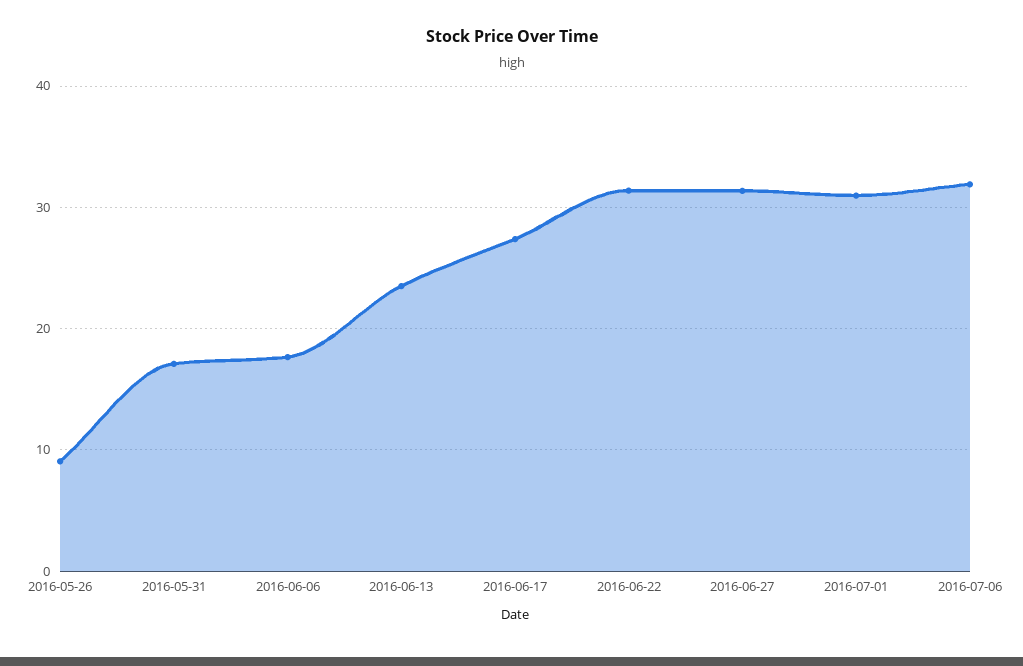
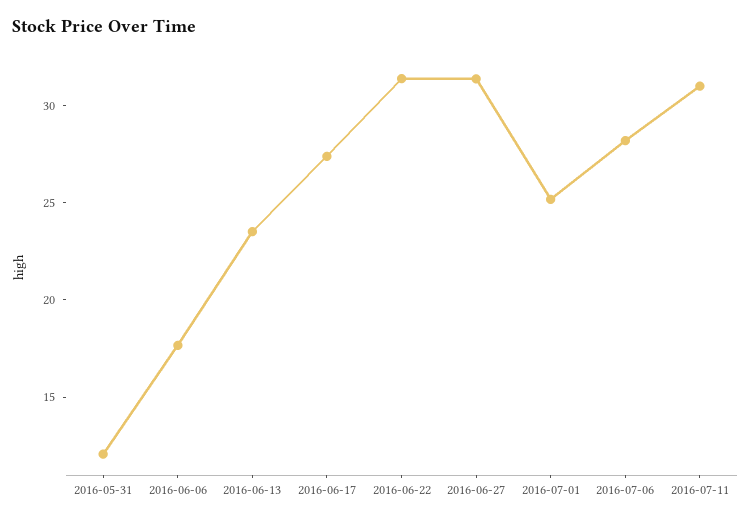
2016-05-26: 9 -> none
2016-05-31: 17 -> 12
2016-07-01: 31 -> 25
2016-07-06: 32 -> 28
2016-07-11: none -> 31

